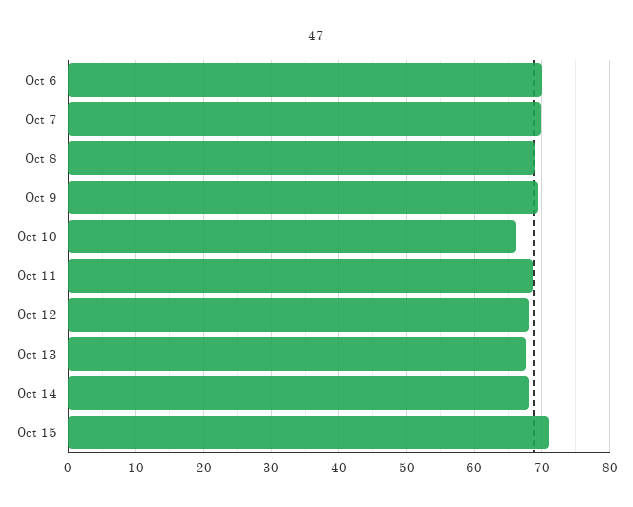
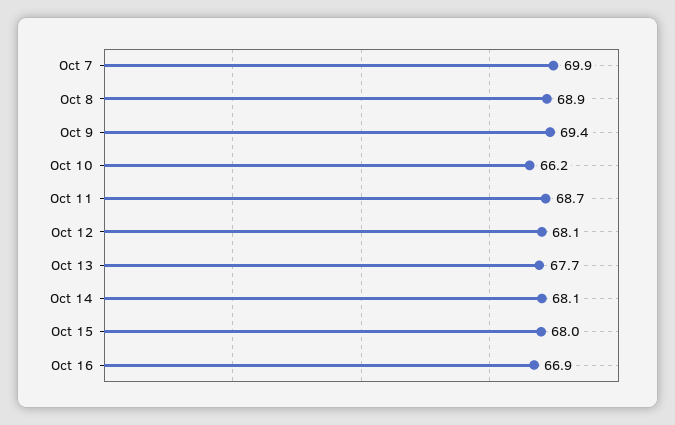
Oct 6: 70 -> none
Oct 15: 71 -> 68
Oct 16: none -> 66.9

